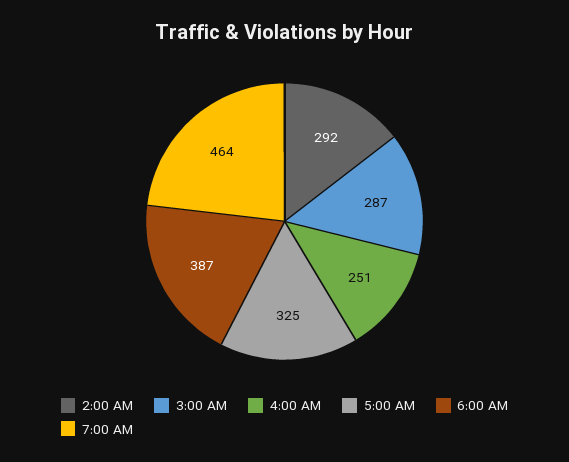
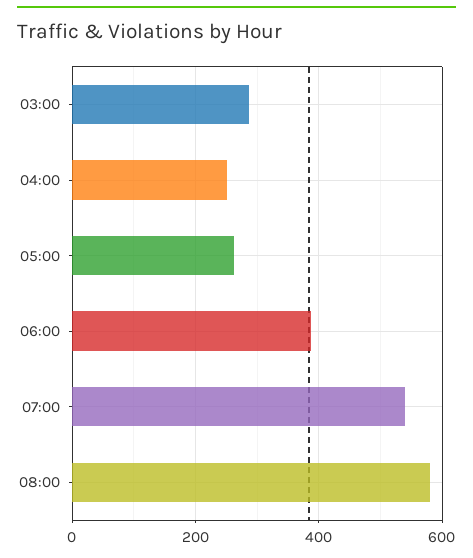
2:00 AM: 292 -> none
5:00 AM: 325 -> 260
7:00 AM: 464 -> 540
08:00: none -> 580

